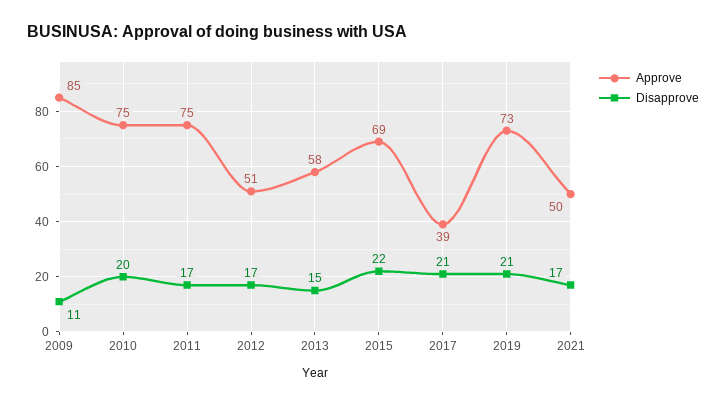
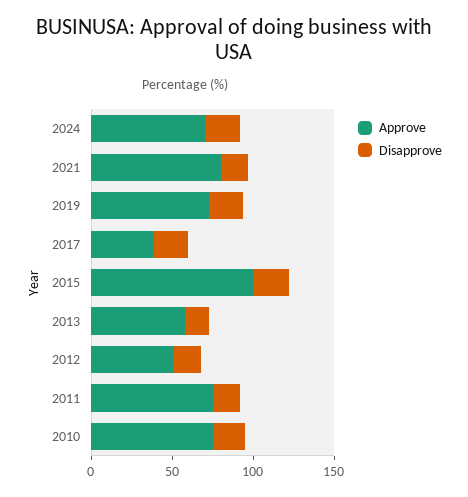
Approve, 2009: 85 -> none
Disapprove, 2009: 11 -> none
Approve, 2015: 69 -> 100
Approve, 2021: 50 -> 80
Approve, 2024: none -> 70
Disapprove, 2024: none -> 20

